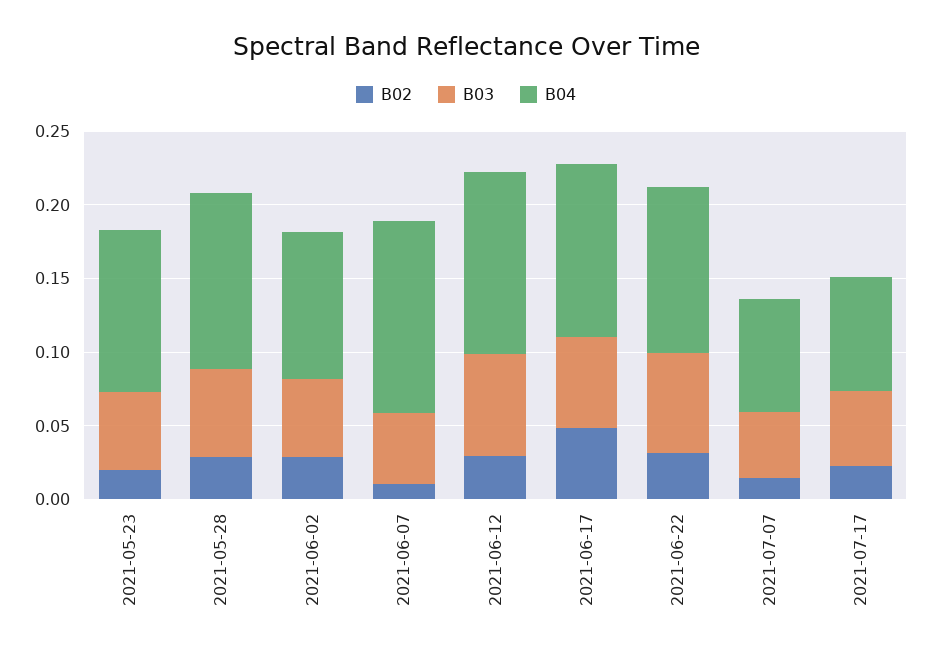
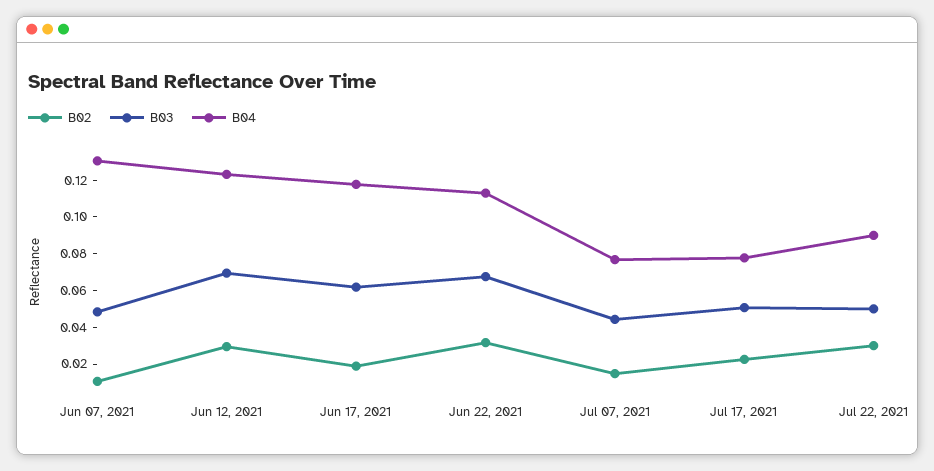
B02, 2021-05-23: 0.02 -> none
B03, 2021-05-23: 0.05 -> none
B04, 2021-05-23: 0.11 -> none
B02, 2021-05-28: 0.03 -> none
B03, 2021-05-28: 0.06 -> none
B04, 2021-05-28: 0.12 -> none
B02, 2021-06-02: 0.03 -> none
B03, 2021-06-02: 0.05 -> none
B04, 2021-06-02: 0.1 -> none
B02, 2021-06-17: 0.05 -> 0.02
B02, Jul 22, 2021: none -> 0.03
B03, Jul 22, 2021: none -> 0.05
B04, Jul 22, 2021: none -> 0.09

